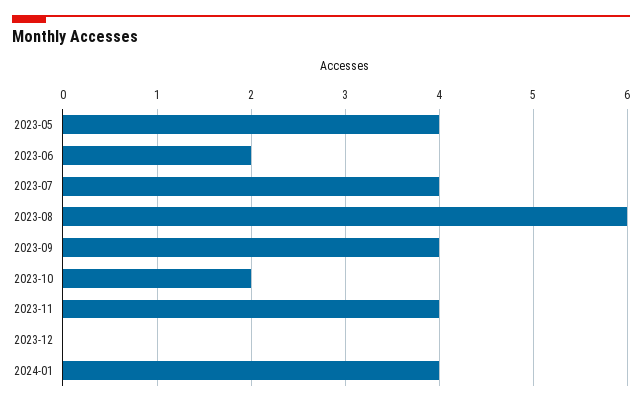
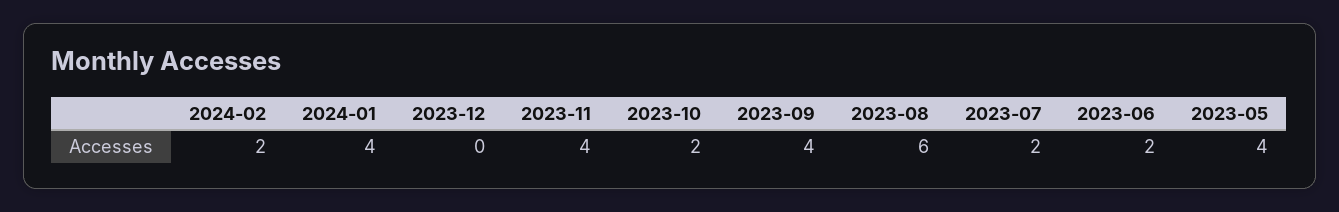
2023-07: 4 -> 2
2024-02: none -> 2

